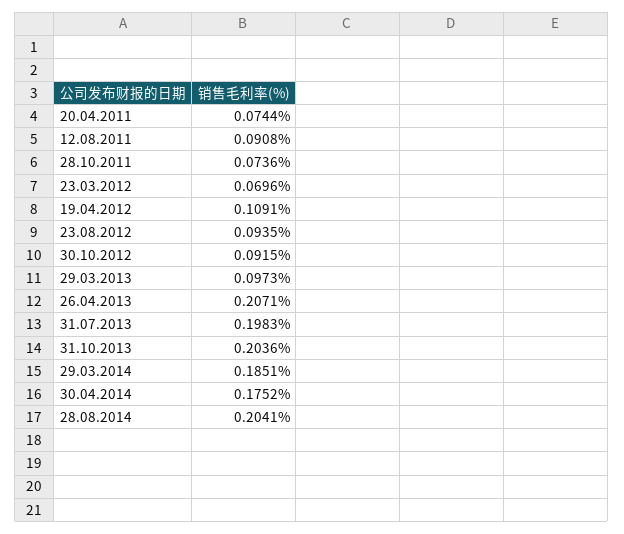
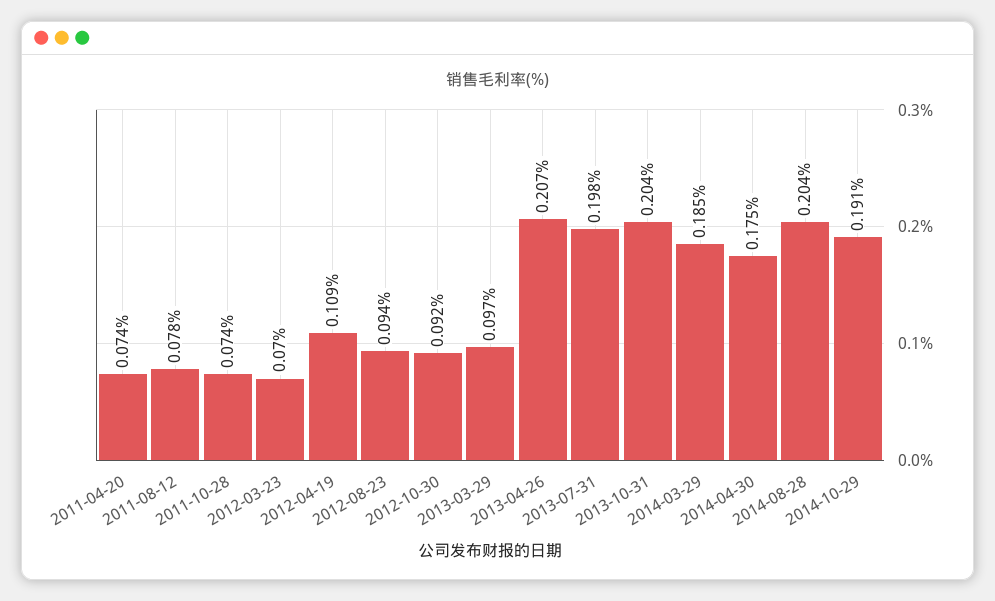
12.08.2011: 0.0908 -> 0.078
2014-10-29: none -> 0.191

